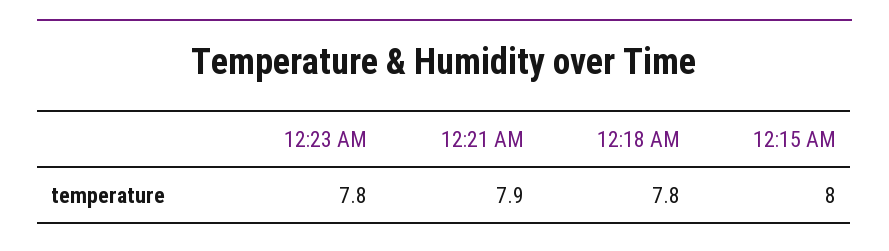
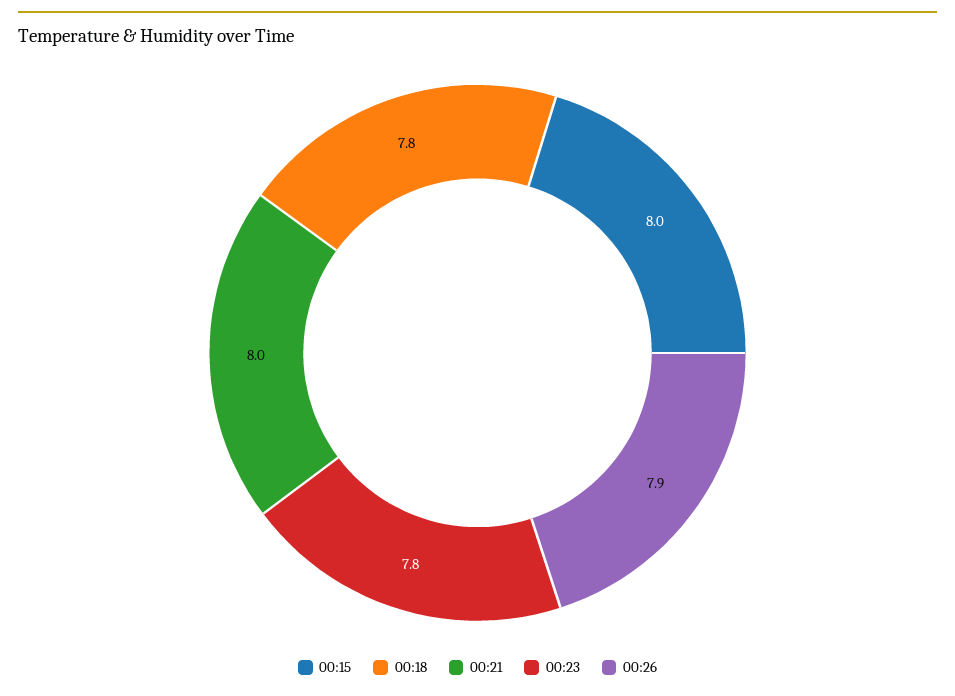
12:21 AM: 7.9 -> 8
00:26: none -> 7.9

